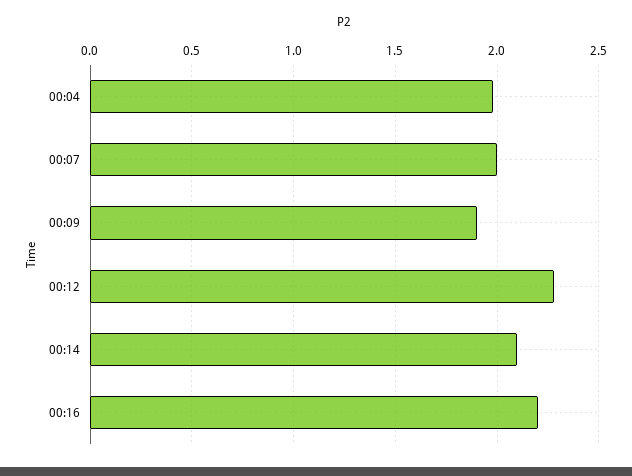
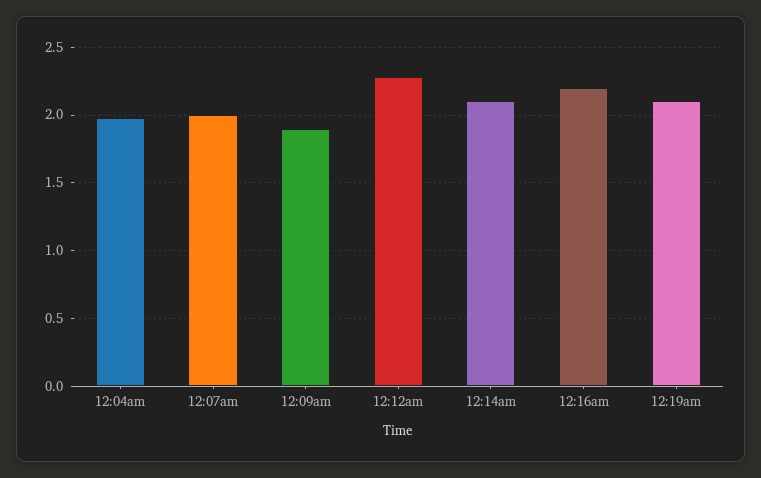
12:19am: none -> 2.1

